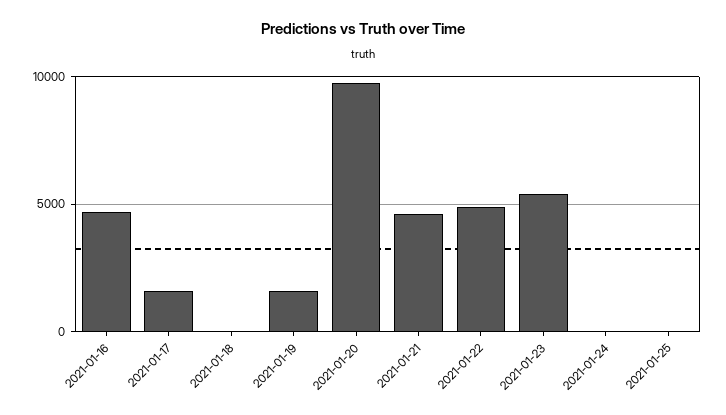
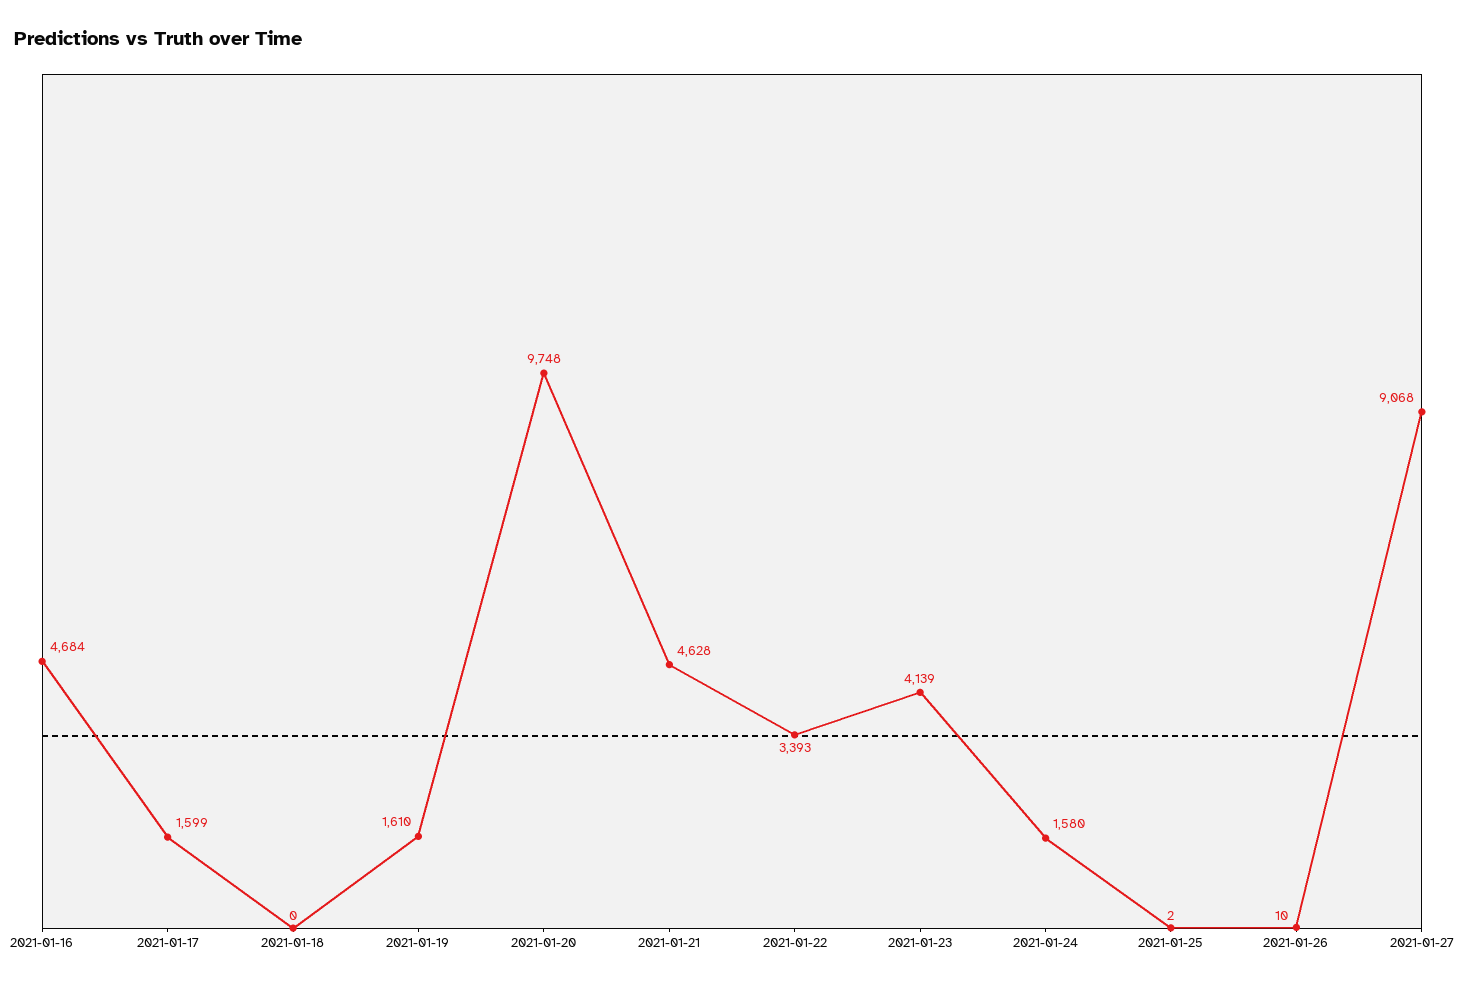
2021-01-22: 5000 -> 3393
2021-01-23: 5500 -> 4139
2021-01-24: 0 -> 1580
2021-01-26: none -> 10
2021-01-27: none -> 9068

